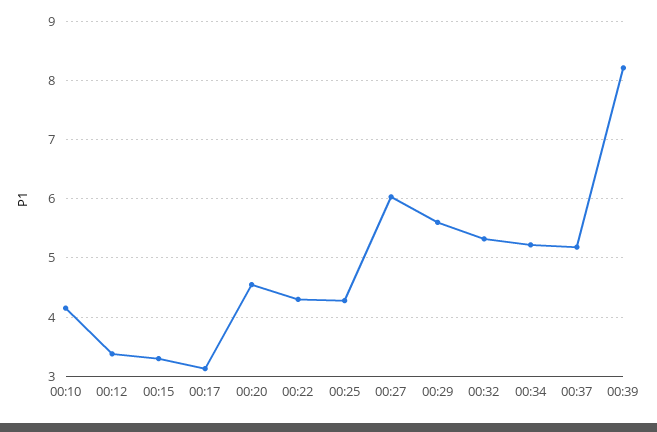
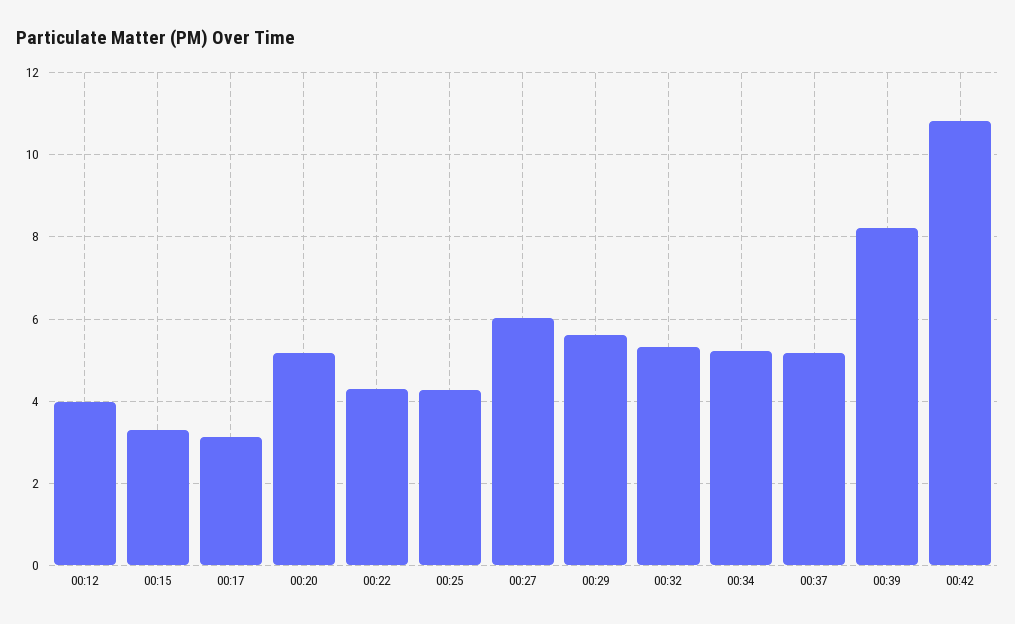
00:10: 4.2 -> none
00:12: 3.4 -> 4
00:20: 4.6 -> 5.2
00:42: none -> 10.8

